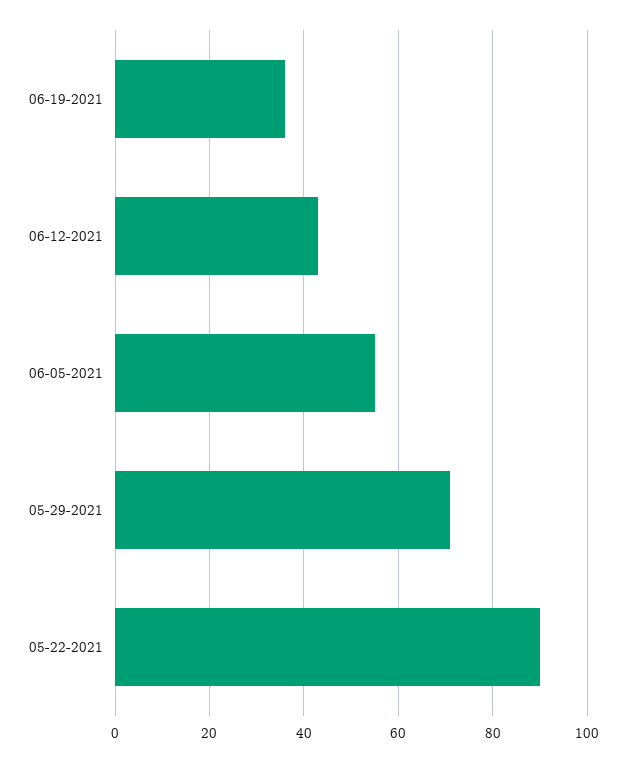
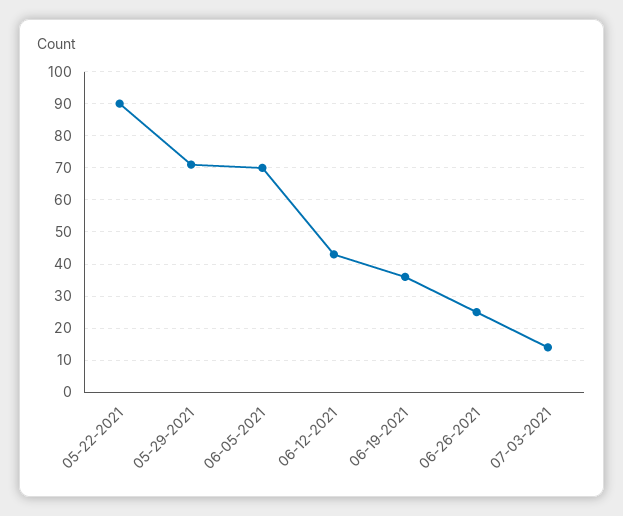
06-05-2021: 55 -> 70
06-26-2021: none -> 25
07-03-2021: none -> 15

